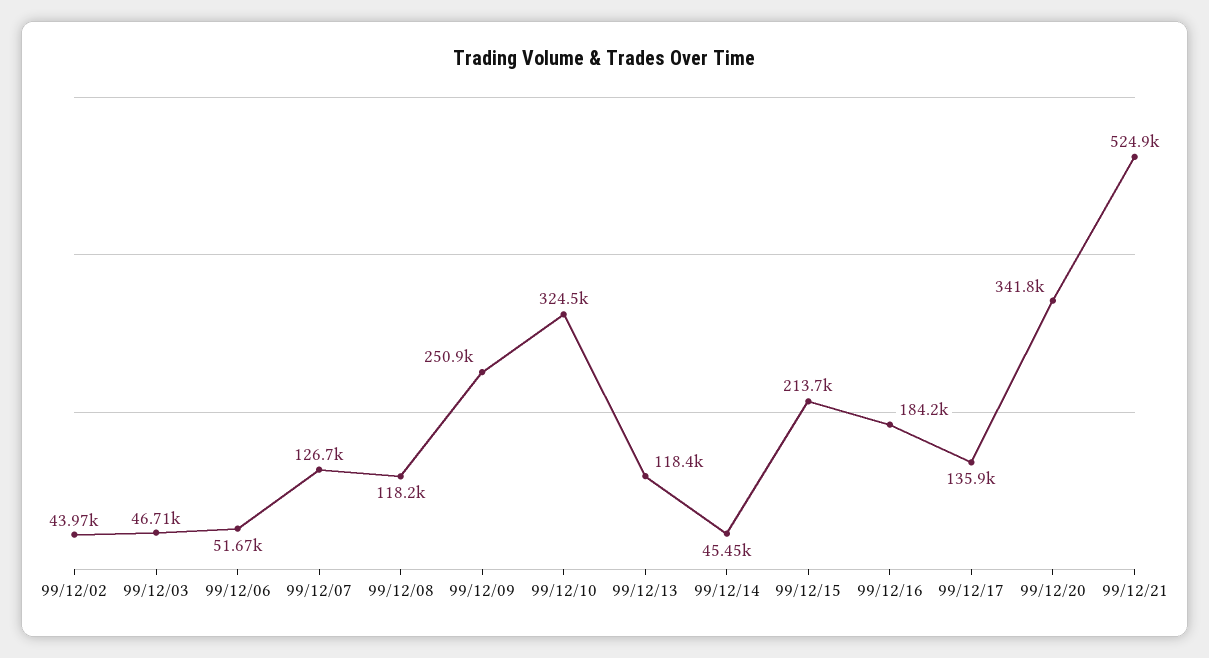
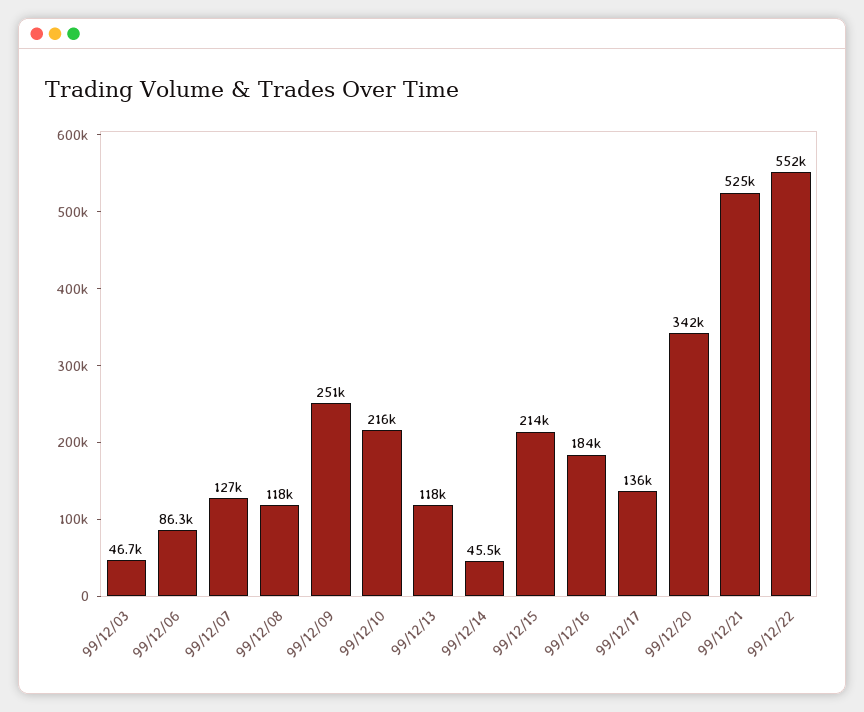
99/12/02: 43970 -> none
99/12/06: 51670 -> 86300
99/12/10: 324500 -> 216000
99/12/22: none -> 552000

